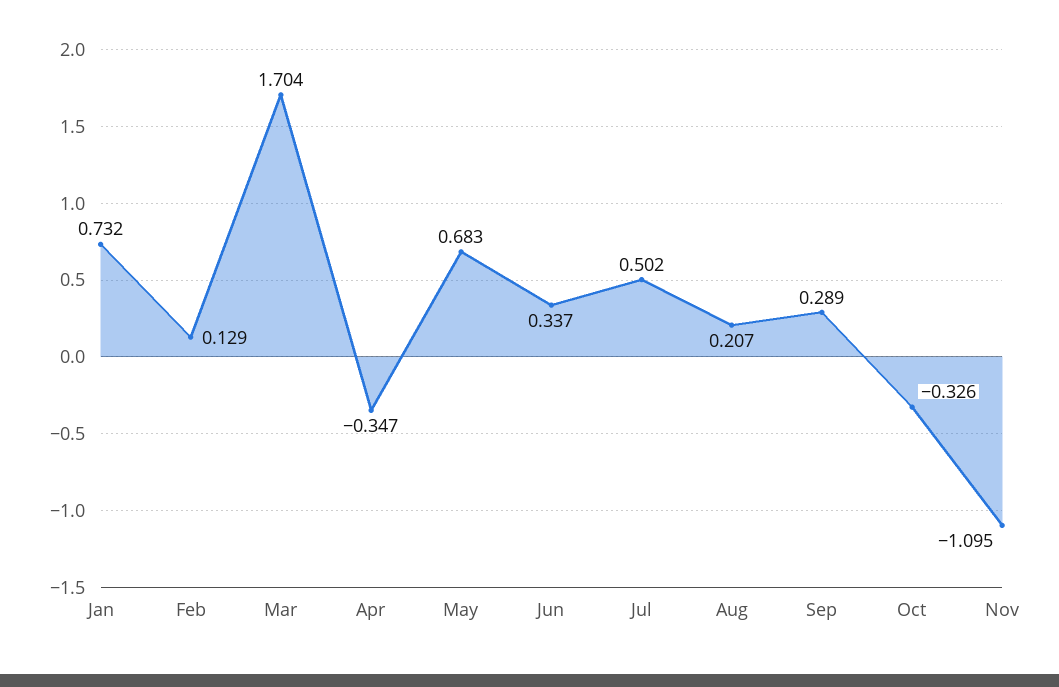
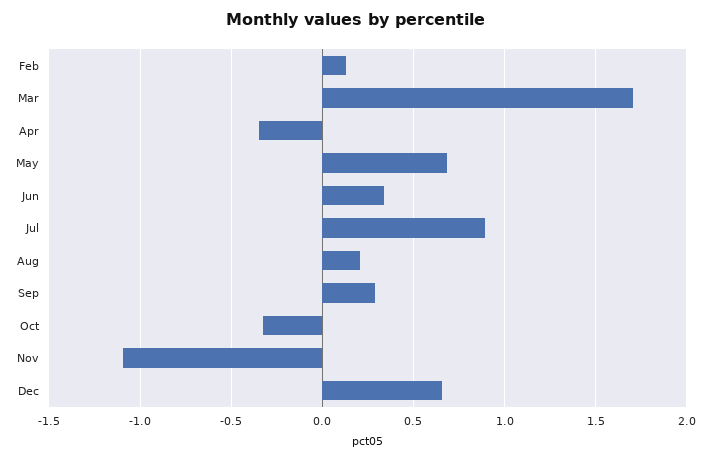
Jan: 0.732 -> none
Jul: 0.502 -> 0.9
Dec: none -> 0.65

